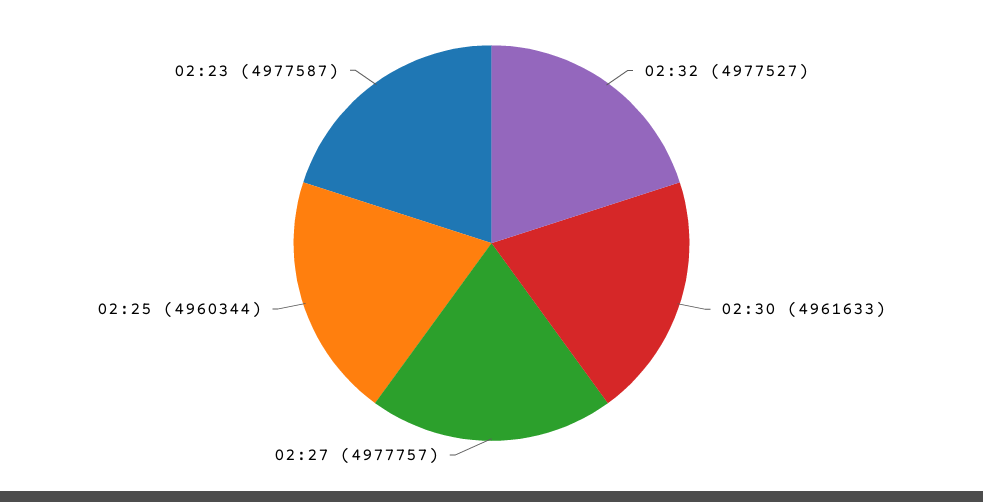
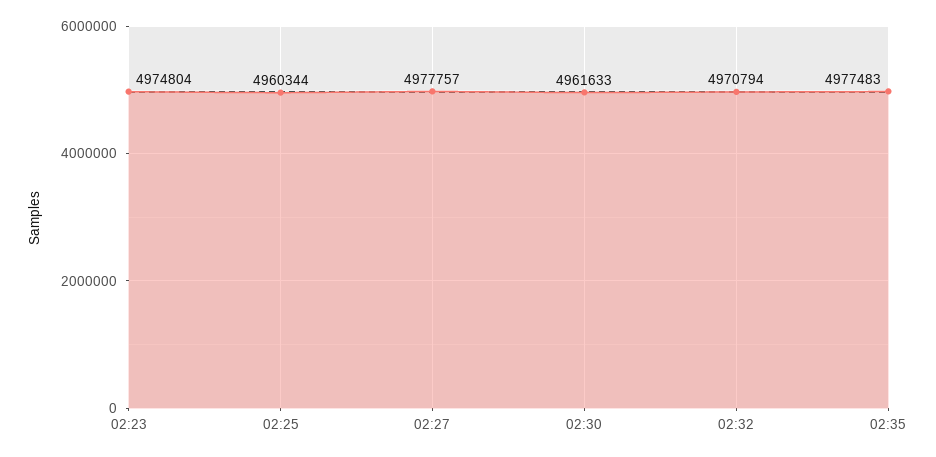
02:32: 4977527 -> 4970794
02:23: 4977587 -> 4974804
02:35: none -> 4977483

